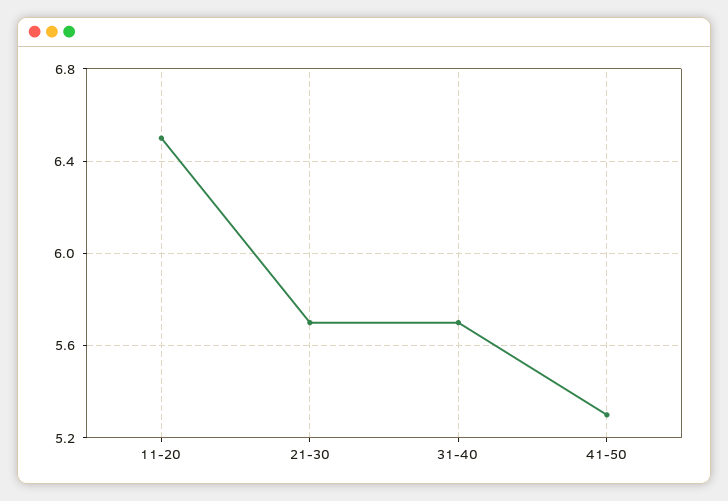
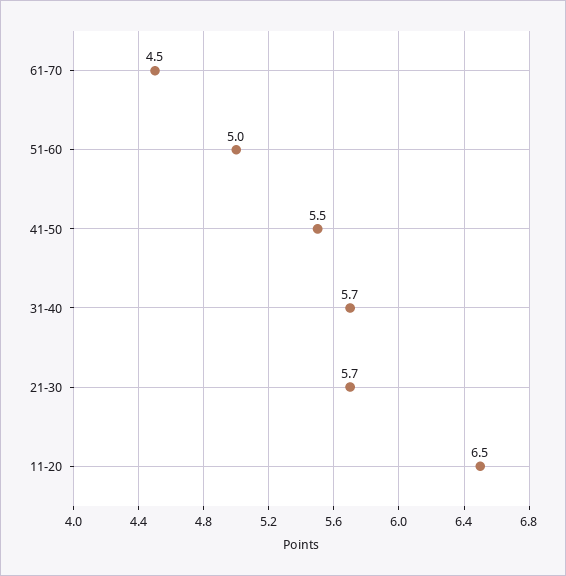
41-50: 5.3 -> 5.5
61-70: none -> 4.5
51-60: none -> 5

